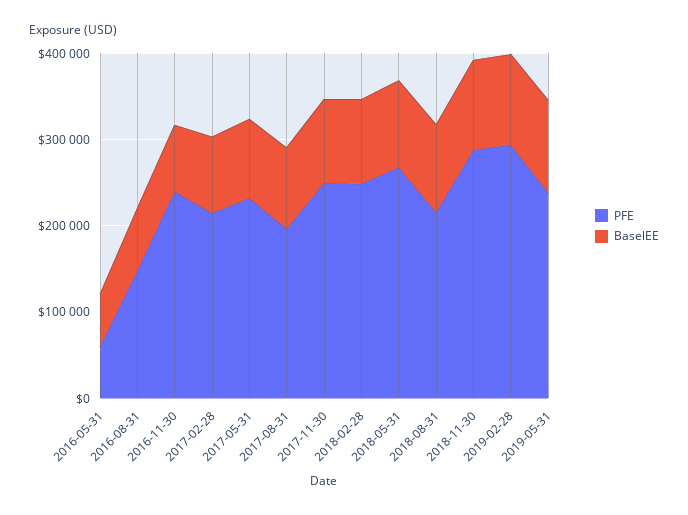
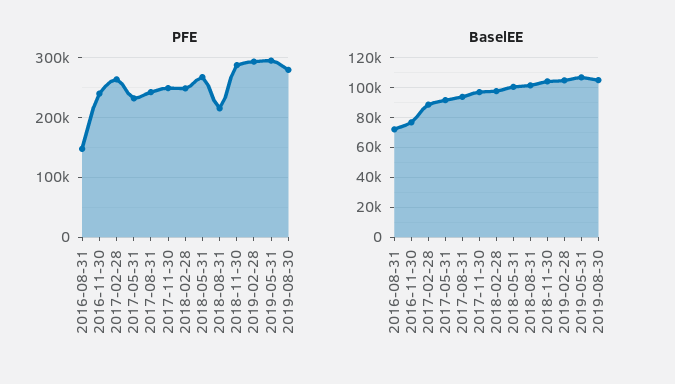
PFE, 2016-05-31: 60000 -> none
BaselEE, 2016-05-31: 60000 -> none
PFE, 2017-02-28: 220000 -> 260000
PFE, 2017-08-31: 200000 -> 240000
PFE, 2019-05-31: 240000 -> 300000
PFE, 2019-08-30: none -> 280000
BaselEE, 2019-08-30: none -> 105000

